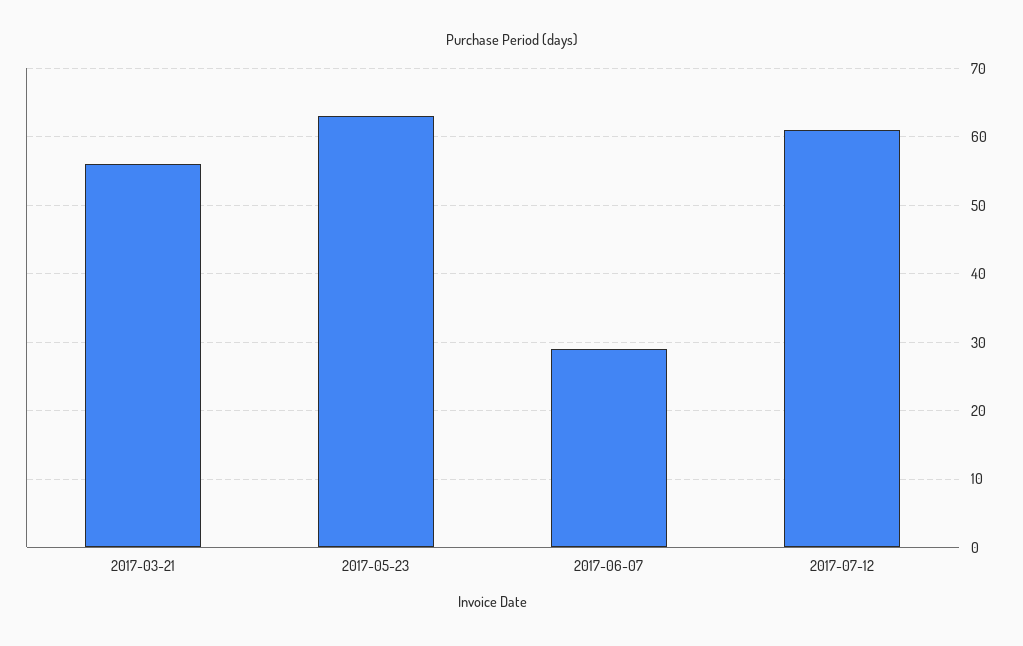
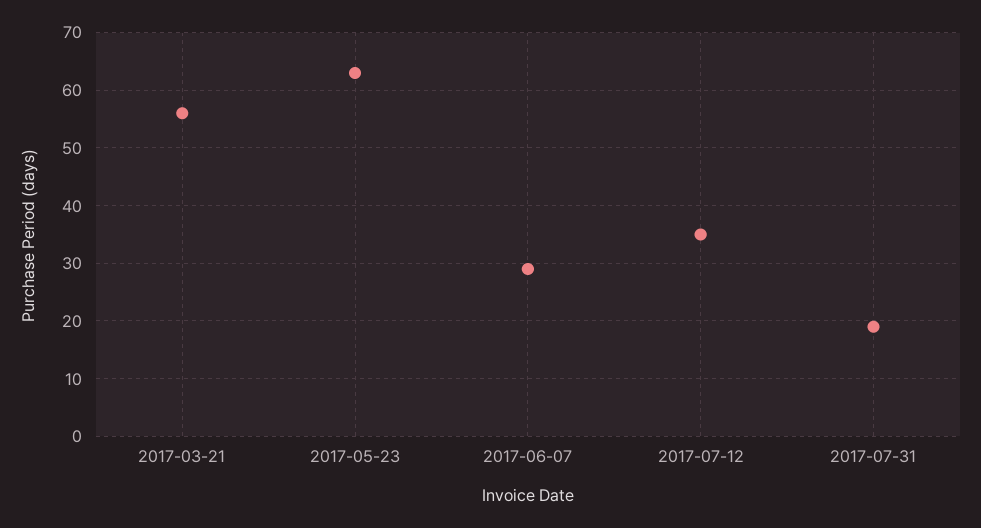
2017-07-12: 61 -> 35
2017-07-31: none -> 20

